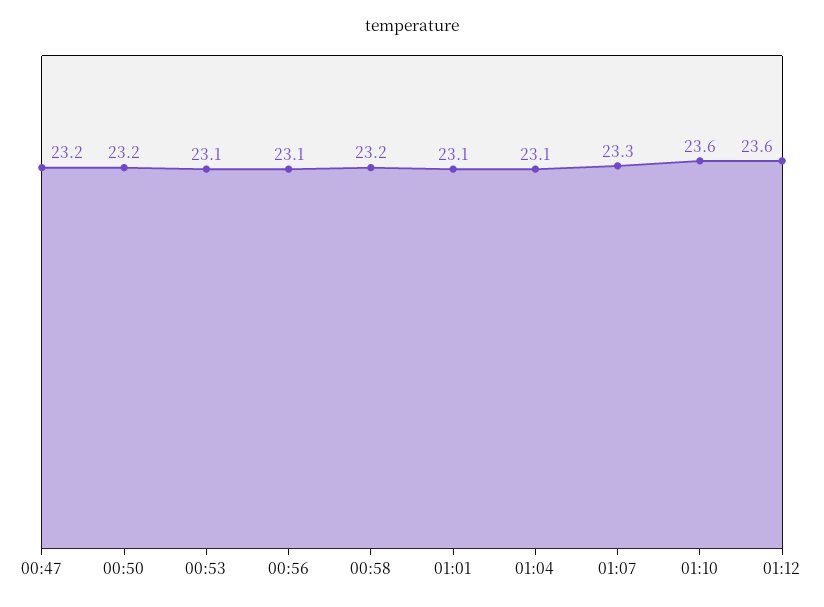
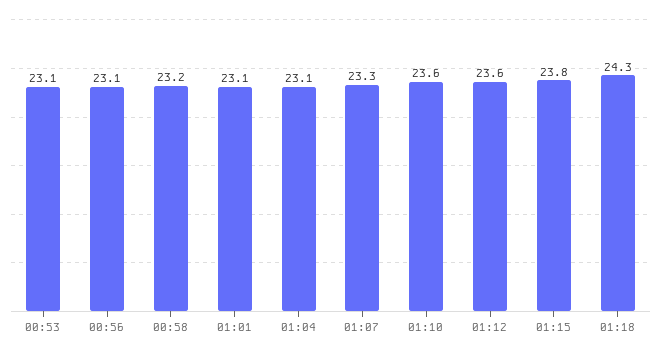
00:47: 23.2 -> none
00:50: 23.2 -> none
01:15: none -> 23.8
01:18: none -> 24.3

